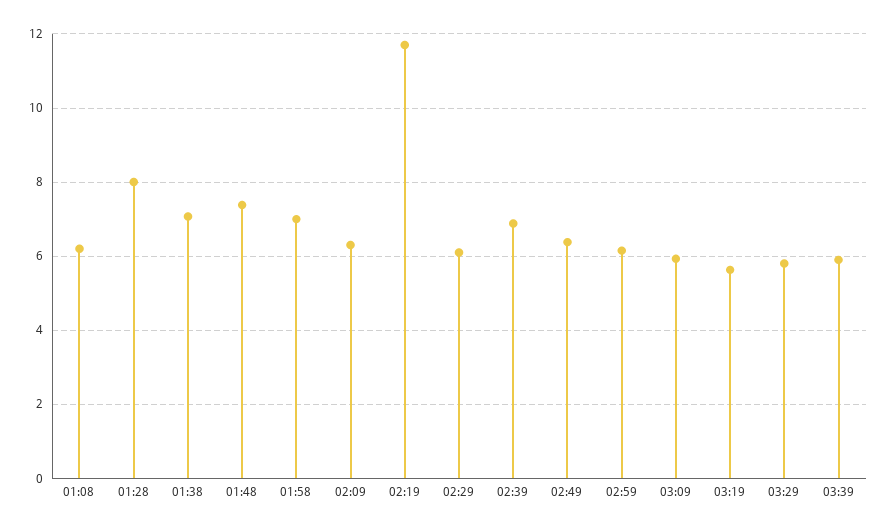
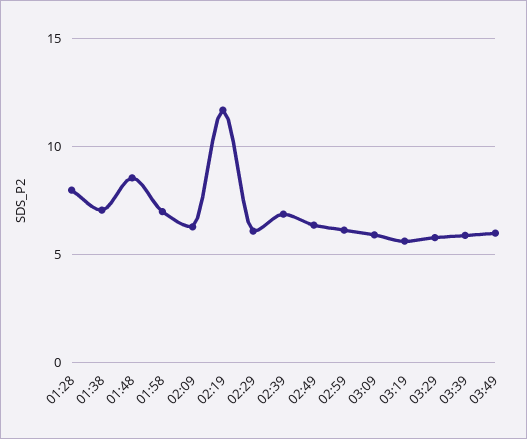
01:08: 6.2 -> none
01:48: 7.4 -> 8.5
03:49: none -> 6

